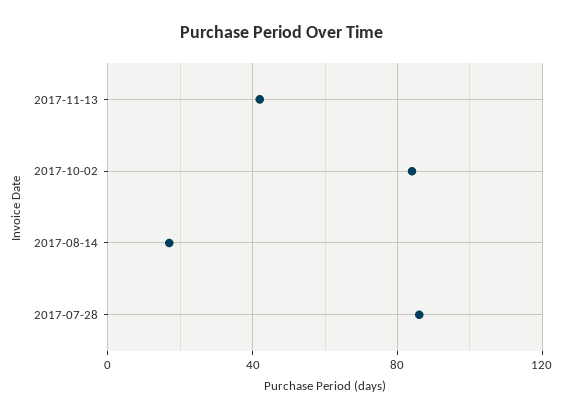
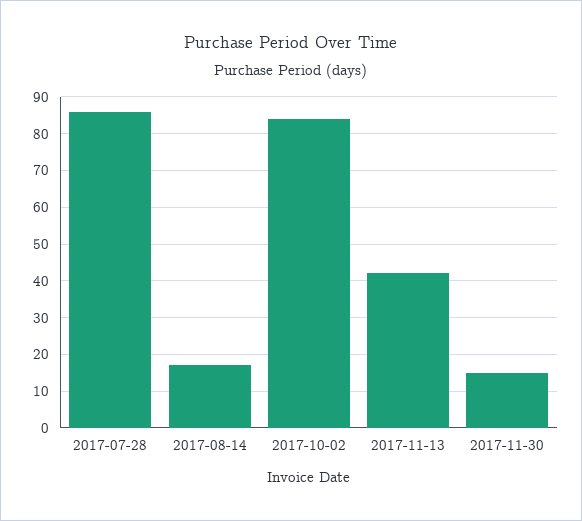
2017-11-30: none -> 15

